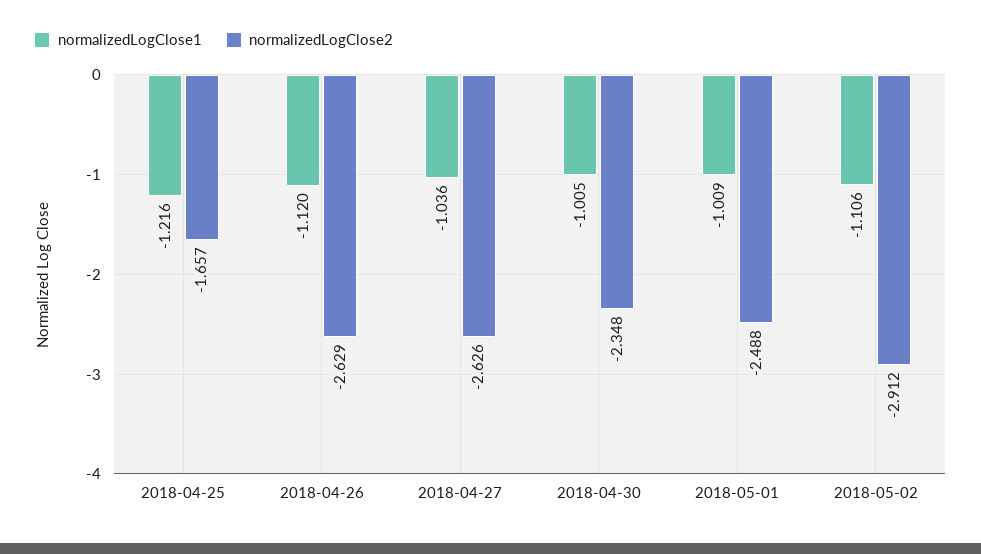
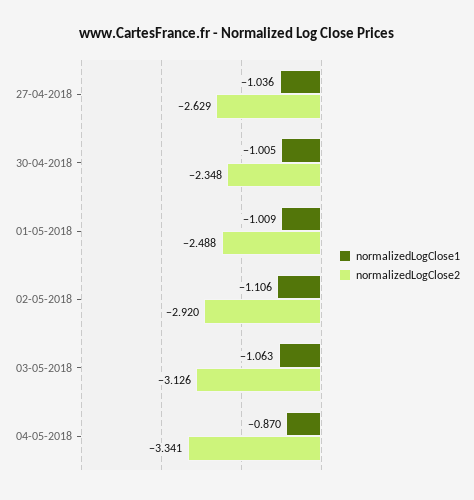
normalizedLogClose1, 2018-04-25: -1.216 -> none
normalizedLogClose2, 2018-04-25: -1.657 -> none
normalizedLogClose1, 2018-04-26: -1.12 -> none
normalizedLogClose2, 2018-04-26: -2.629 -> none
normalizedLogClose2, 2018-04-27: -2.626 -> -2.629
normalizedLogClose2, 2018-05-02: -2.912 -> -2.92
normalizedLogClose1, 03-05-2018: none -> -1.063
normalizedLogClose2, 03-05-2018: none -> -3.126
normalizedLogClose1, 04-05-2018: none -> -0.87
normalizedLogClose2, 04-05-2018: none -> -3.341

